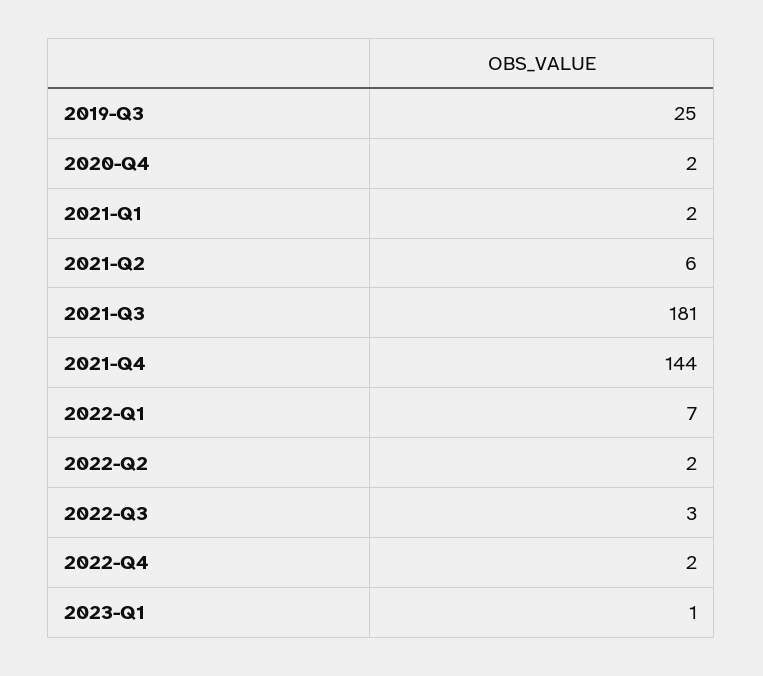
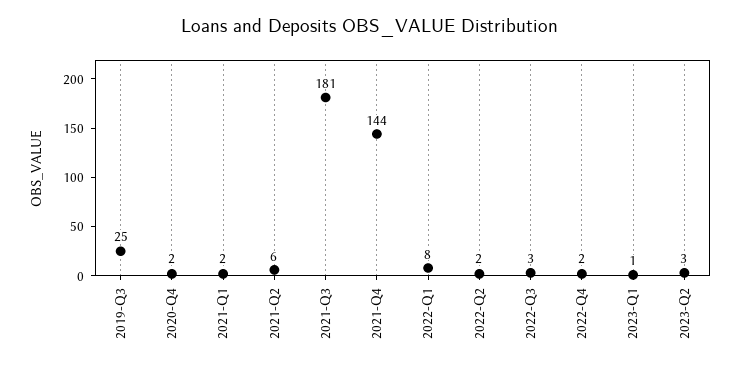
2022-Q1: 7 -> 8
2023-Q2: none -> 3

